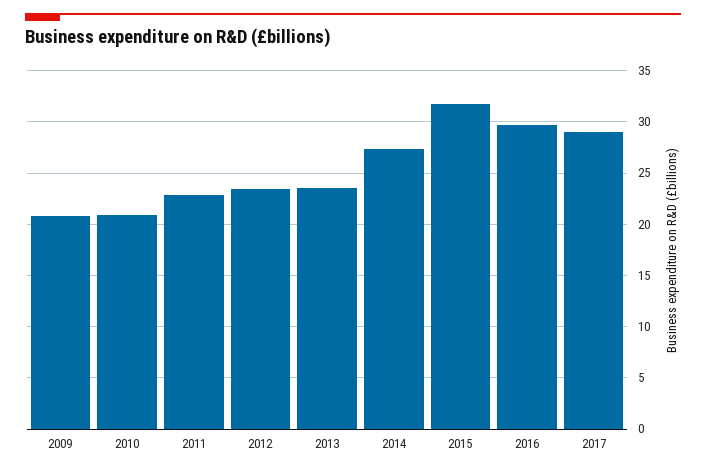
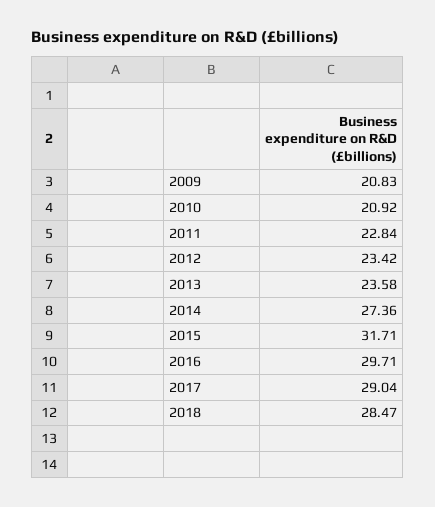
2018: none -> 28.47

